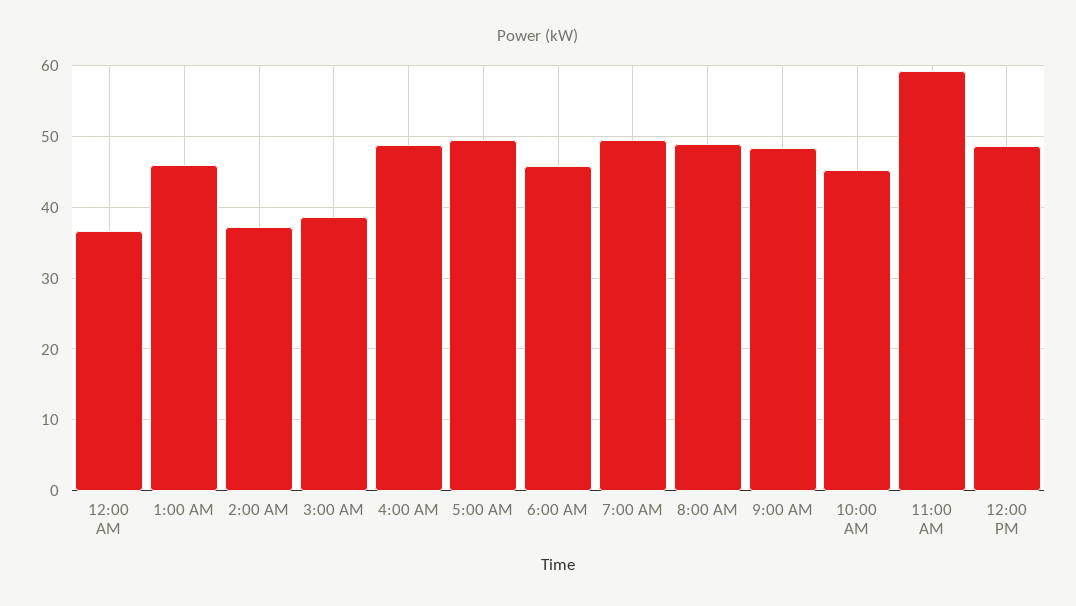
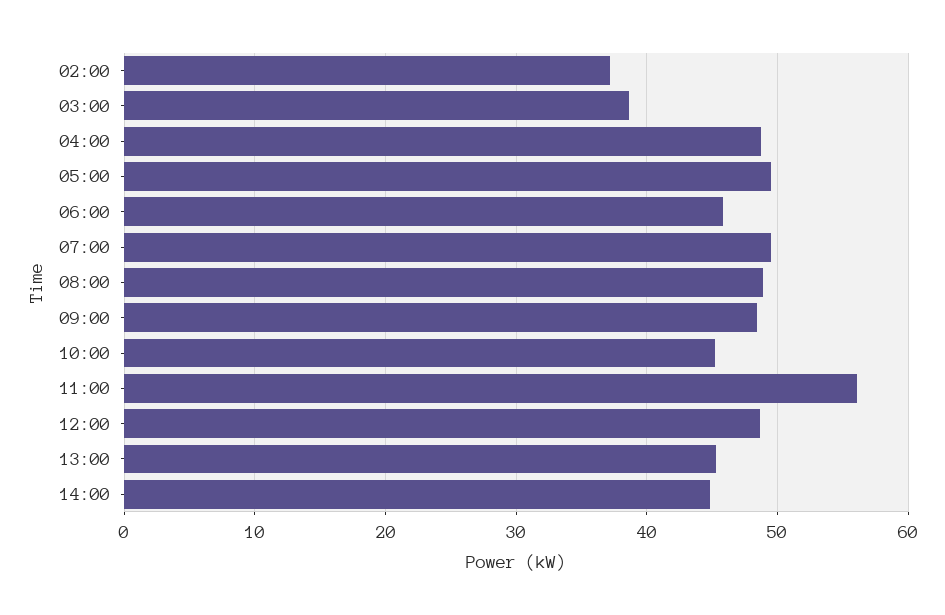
12:00 AM: 37 -> none
1:00 AM: 46 -> none
11:00 AM: 59 -> 56
13:00: none -> 45
14:00: none -> 45

